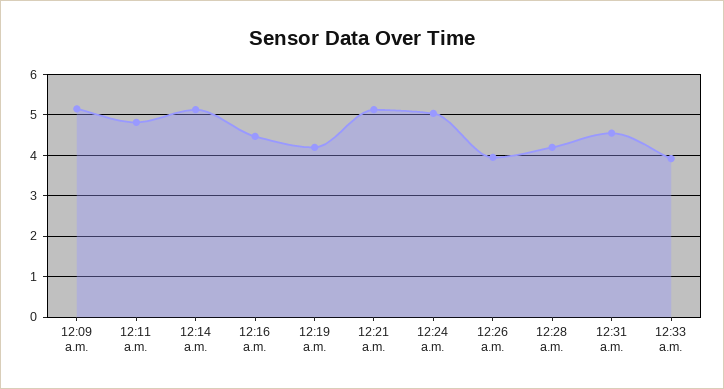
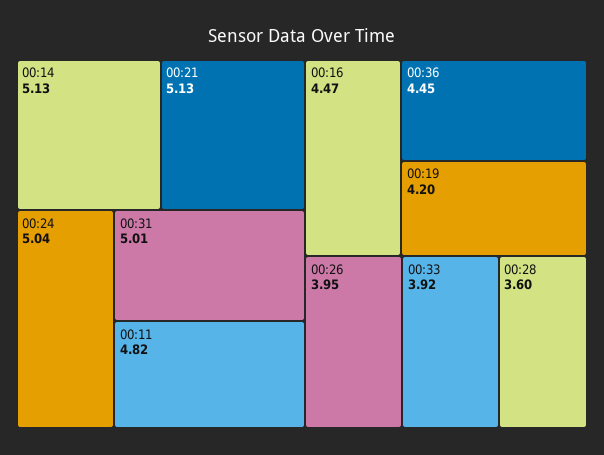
12:09 a.m.: 5.2 -> none
12:28 a.m.: 4.2 -> 3.6
12:31 a.m.: 4.6 -> 5.01
00:36: none -> 4.45

